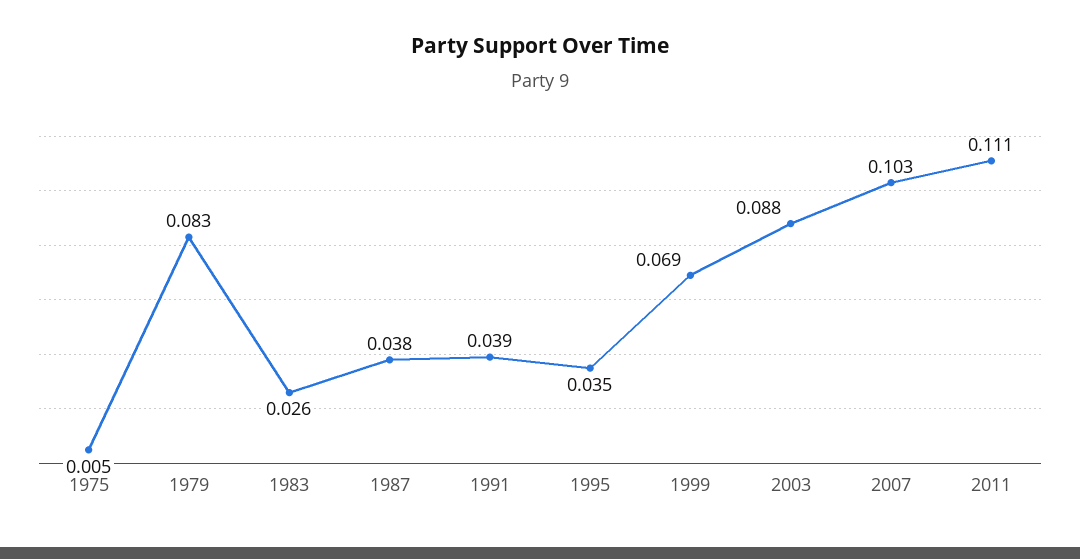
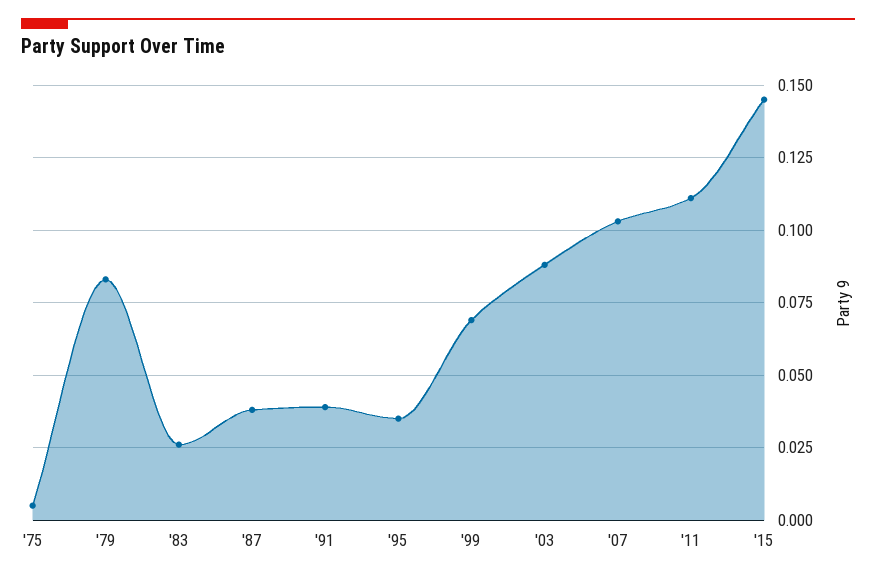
'15: none -> 0.145

